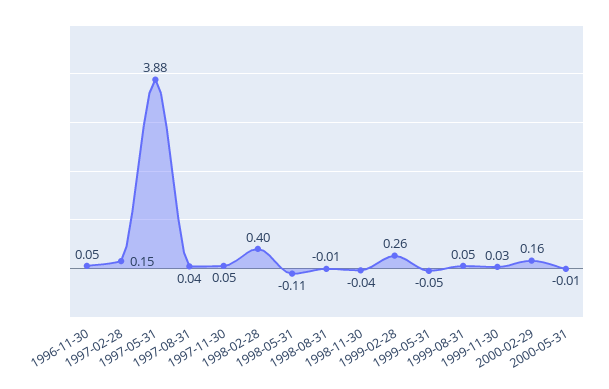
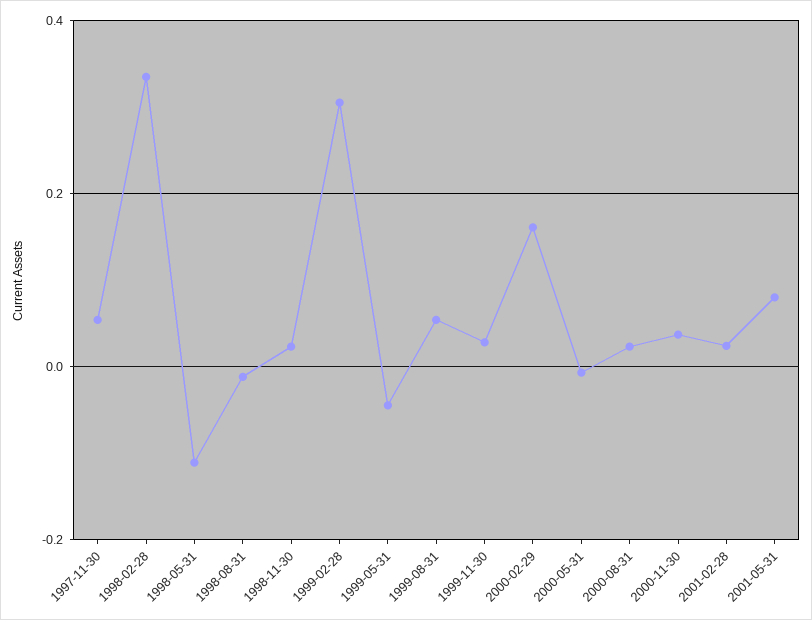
1996-11-30: 0.05 -> none
1997-02-28: 0.15 -> none
1997-05-31: 3.88 -> none
1997-08-31: 0.04 -> none
1998-02-28: 0.4 -> 0.34
1998-11-30: -0.04 -> 0.02
1999-02-28: 0.26 -> 0.3
2000-08-31: none -> 0.02
2000-11-30: none -> 0.04
2001-02-28: none -> 0.02
2001-05-31: none -> 0.08

